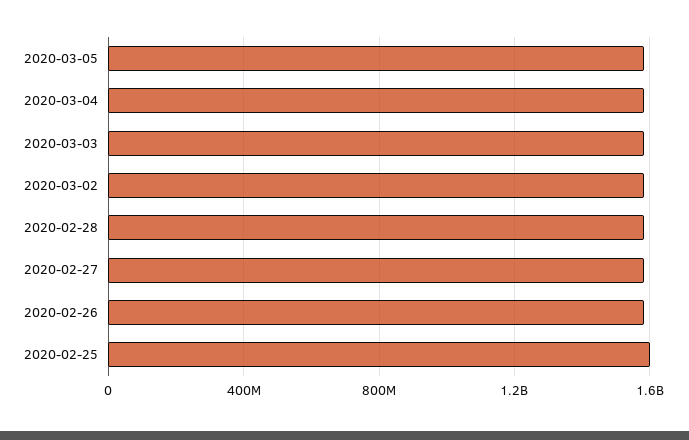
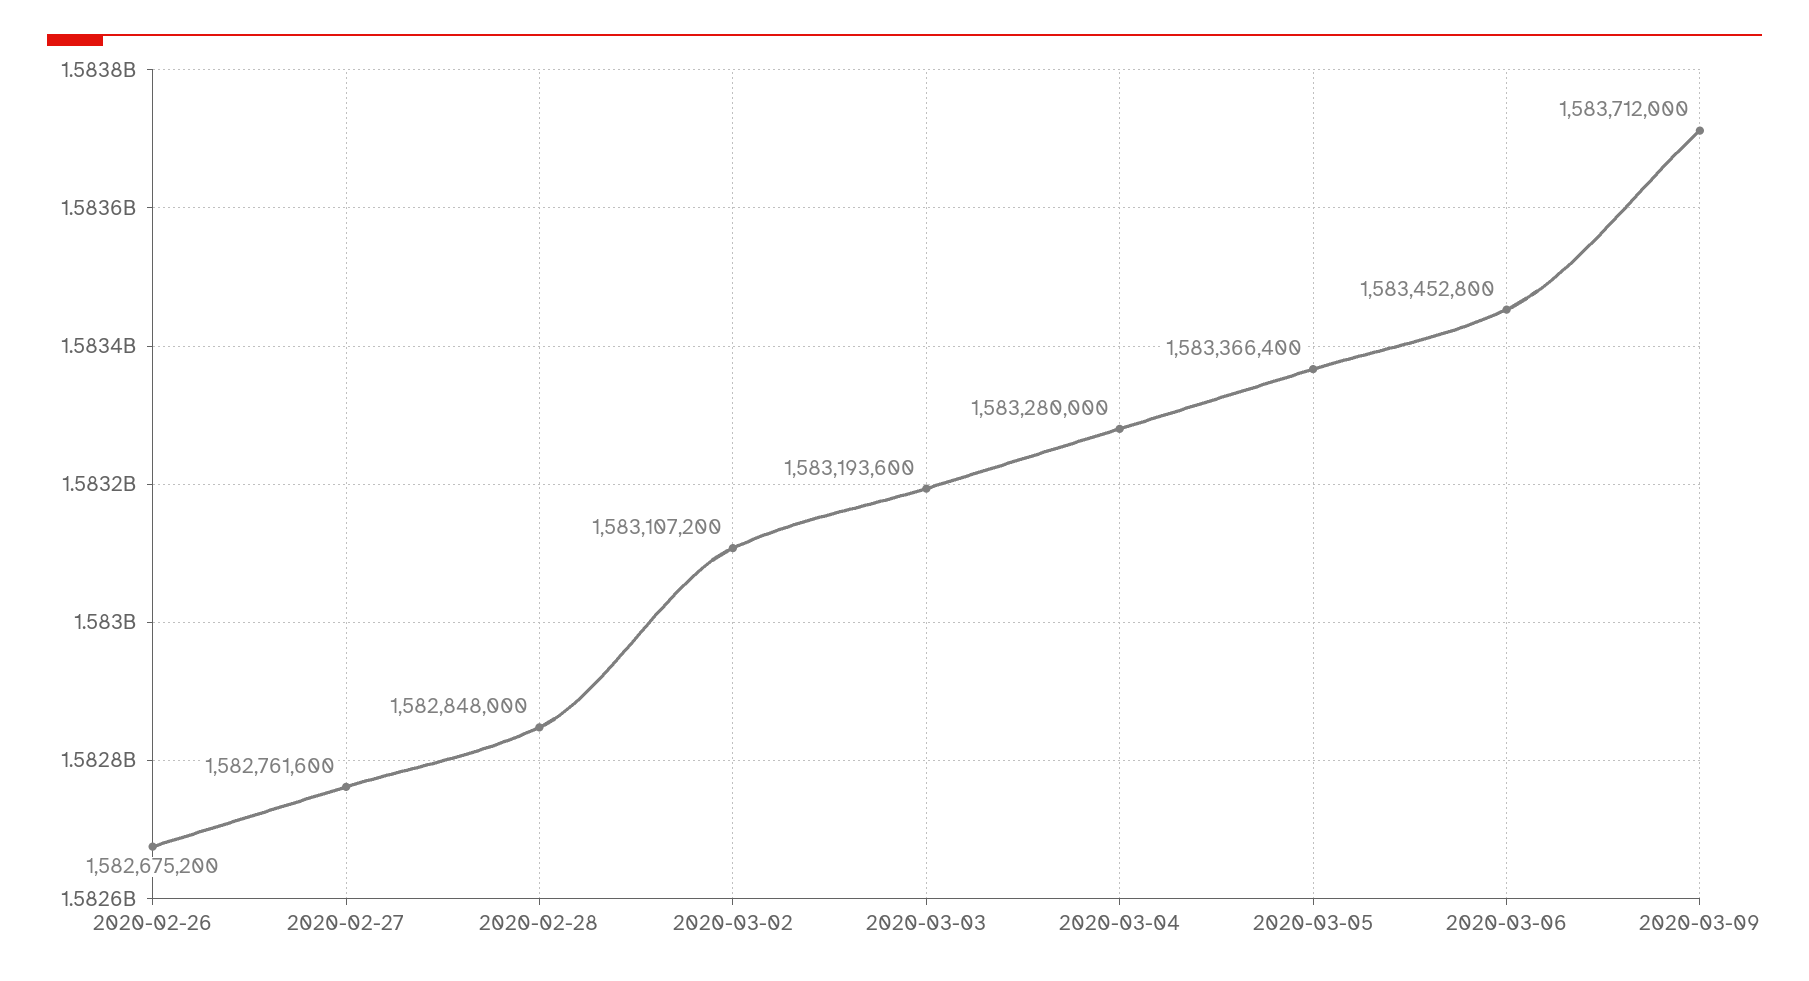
2020-02-25: 1600000000 -> none
2020-03-06: none -> 1583452800
2020-03-09: none -> 1583712000

